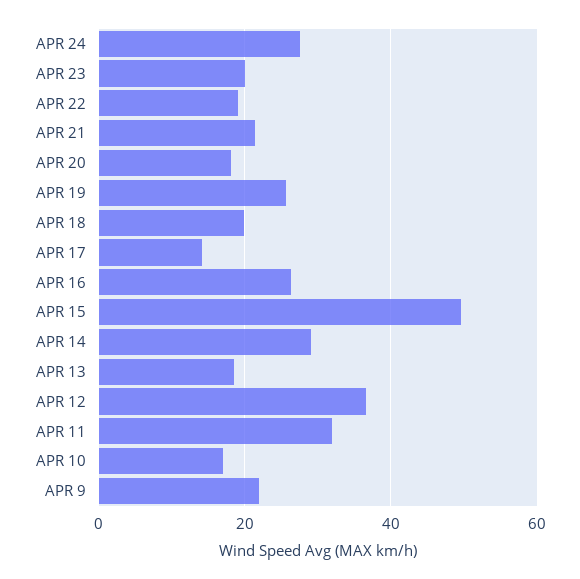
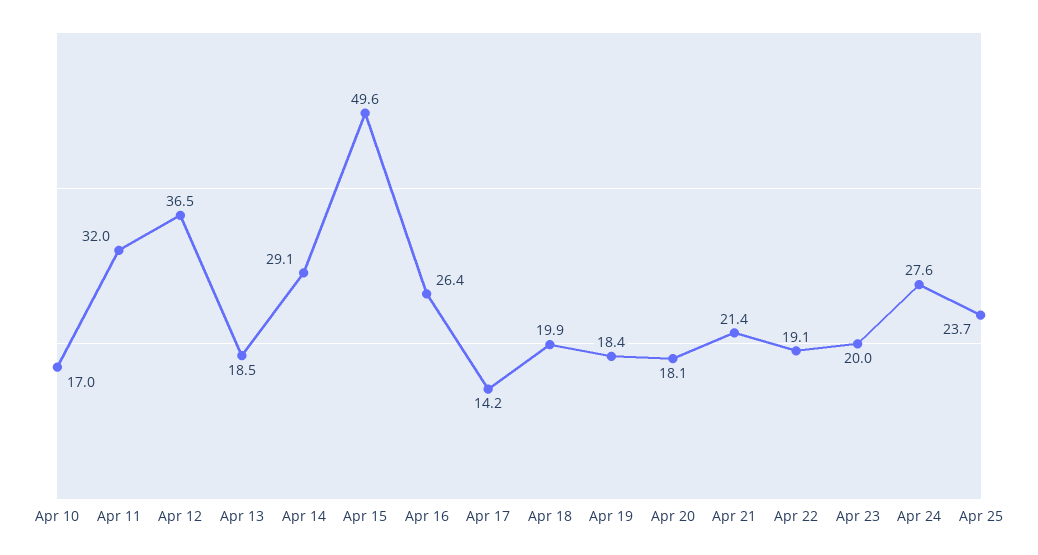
APR 19: 26 -> 18.4
APR 9: 22 -> none
Apr 25: none -> 23.7

